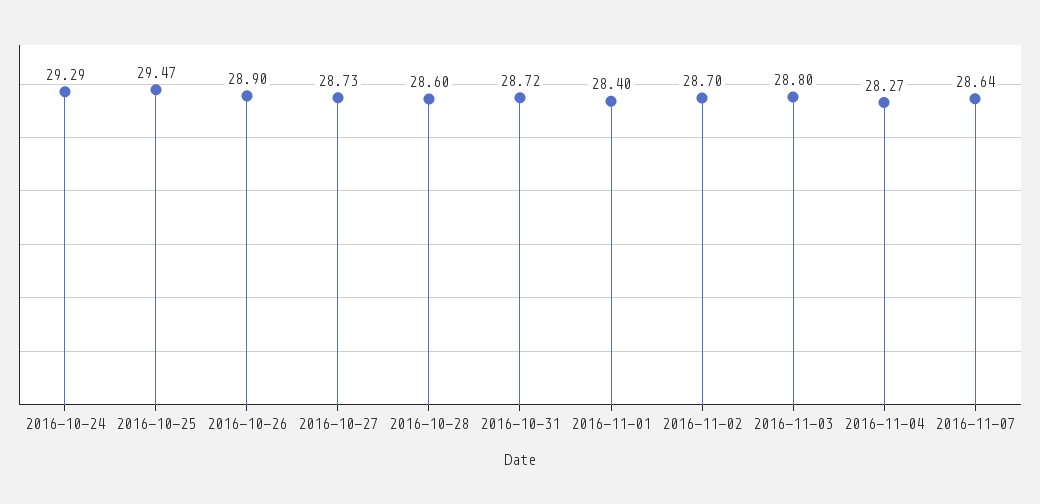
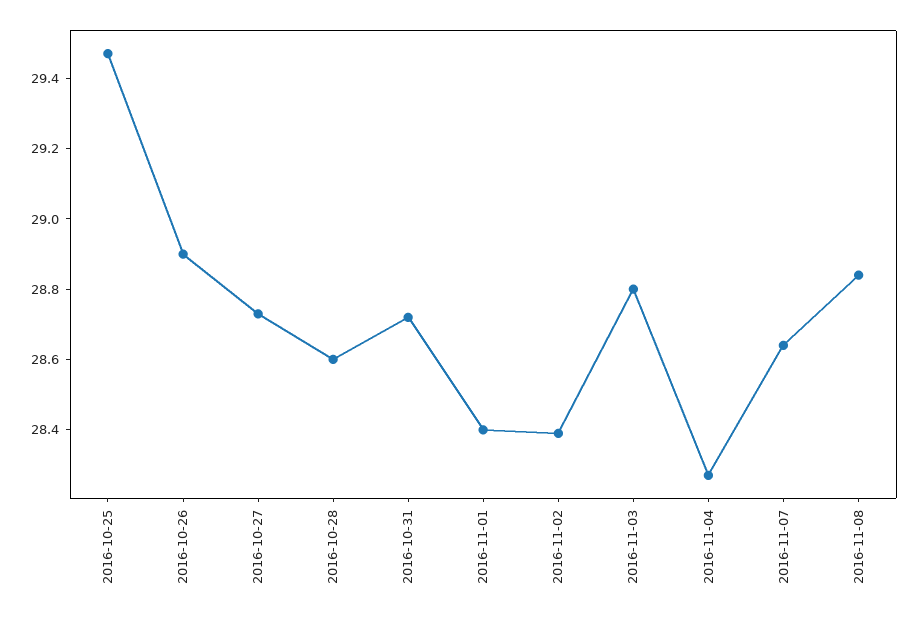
2016-10-24: 29.29 -> none
2016-11-02: 28.7 -> 28.4
2016-11-08: none -> 28.85

